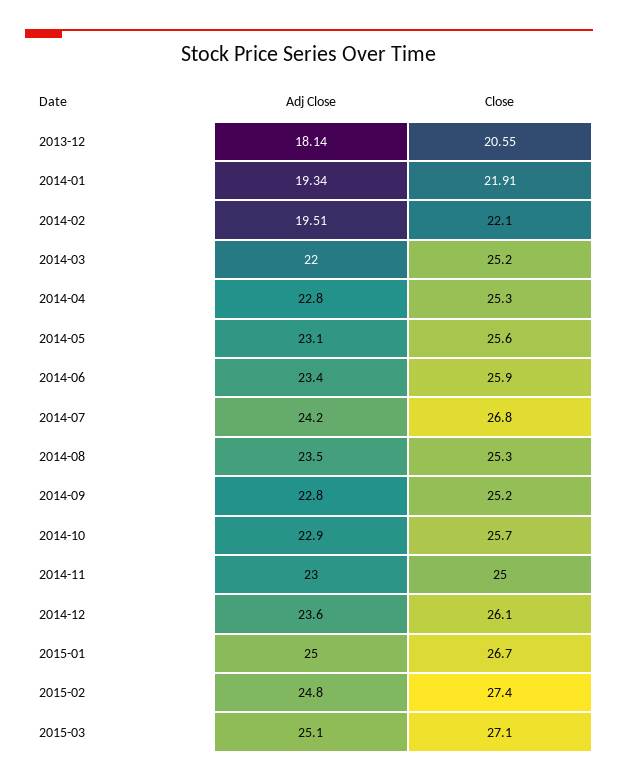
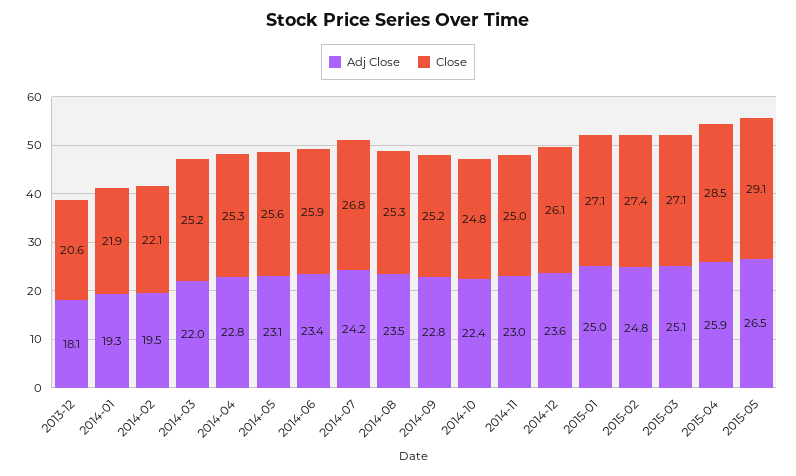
Adj Close, 2014-10: 22.9 -> 22.4
Close, 2014-10: 25.7 -> 24.8
Close, 2015-01: 26.7 -> 27.1
Adj Close, 2015-04: none -> 25.9
Close, 2015-04: none -> 28.5
Adj Close, 2015-05: none -> 26.5
Close, 2015-05: none -> 29.1

